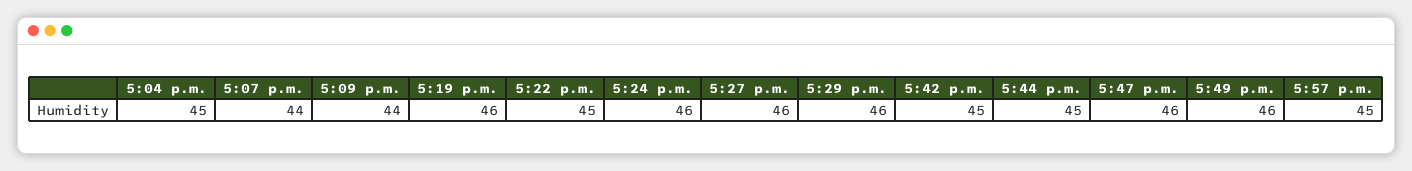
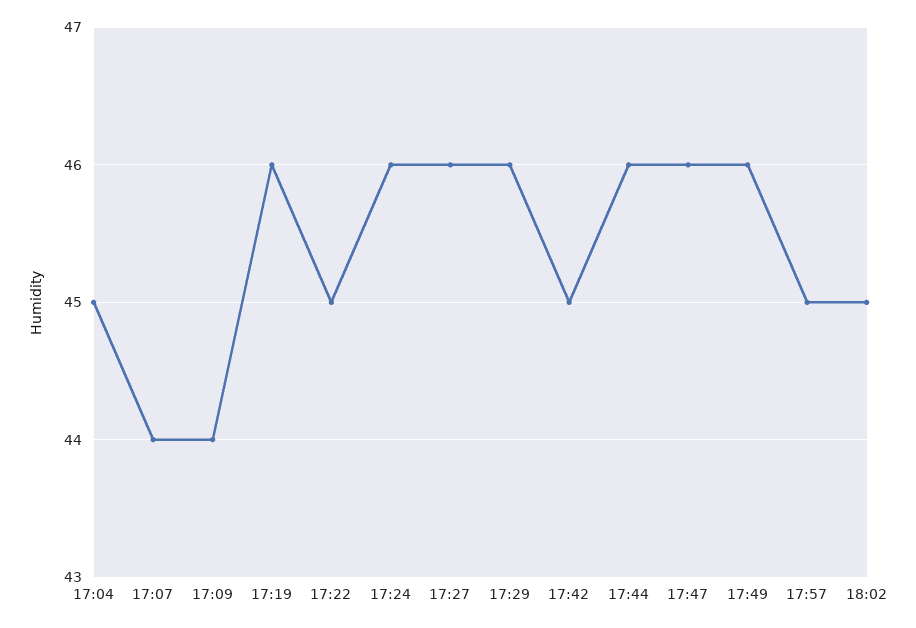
5:44 p.m.: 45 -> 46
18:02: none -> 45

